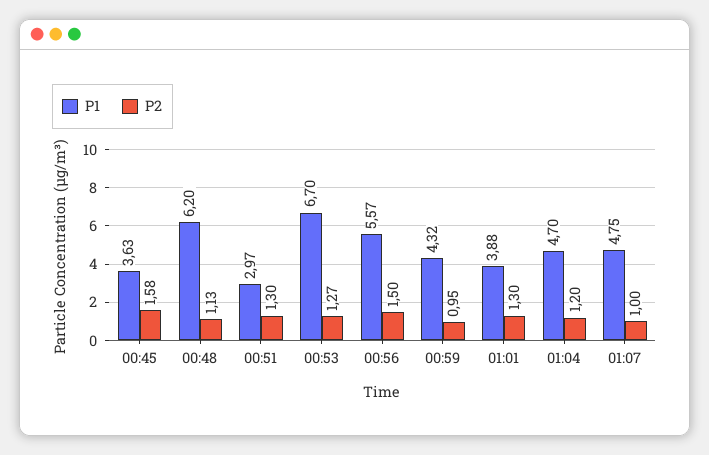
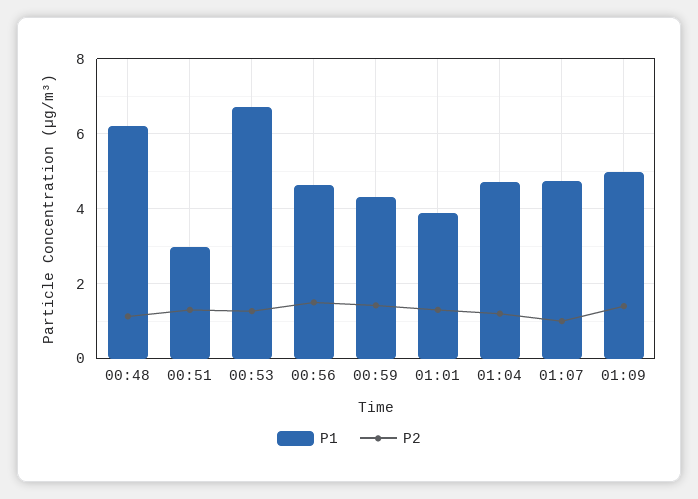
P1, 00:45: 3.63 -> none
P2, 00:45: 1.58 -> none
P1, 00:56: 5.57 -> 4.6
P2, 00:59: 0.95 -> 1.4
P1, 01:09: none -> 5
P2, 01:09: none -> 1.4

